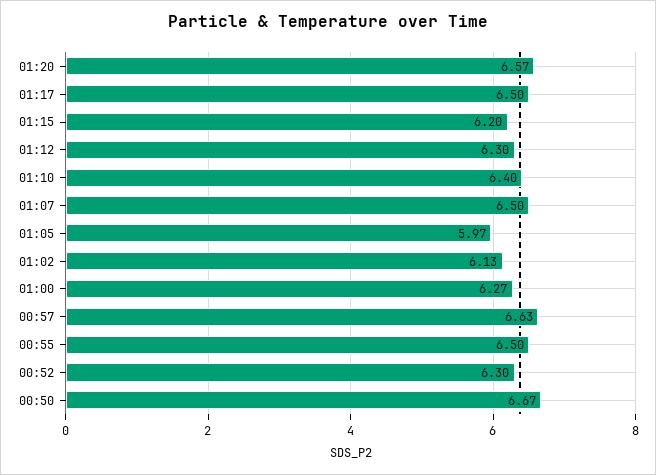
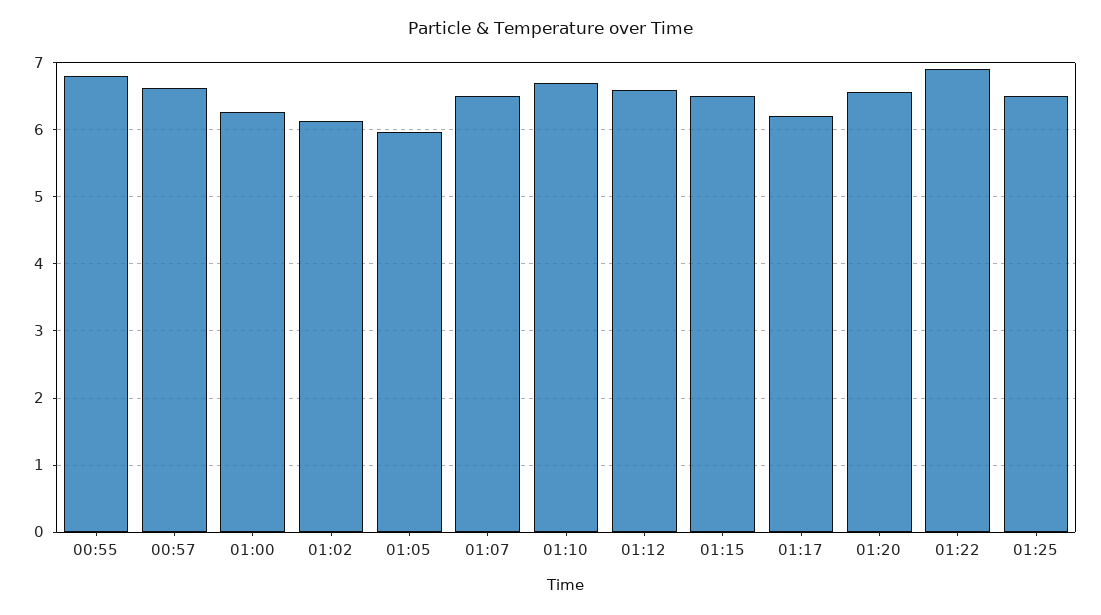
01:17: 6.5 -> 6.2
01:15: 6.2 -> 6.5
01:12: 6.3 -> 6.6
01:10: 6.4 -> 6.7
00:55: 6.5 -> 6.8
00:52: 6.3 -> none
00:50: 6.67 -> none
01:22: none -> 6.9
01:25: none -> 6.5

